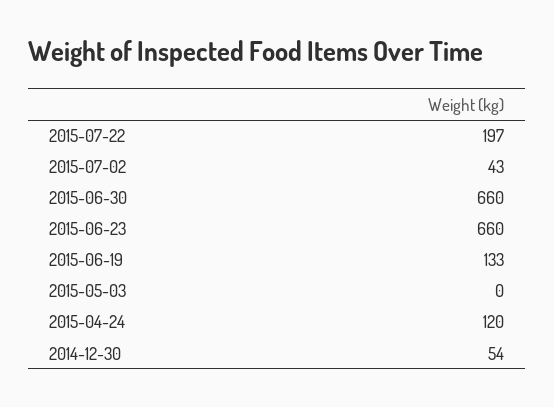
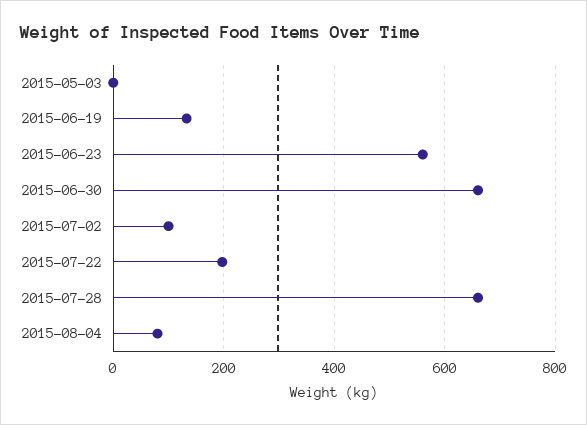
2015-07-02: 43 -> 100
2015-06-23: 660 -> 560
2015-04-24: 120 -> none
2014-12-30: 54 -> none
2015-07-28: none -> 660
2015-08-04: none -> 80

